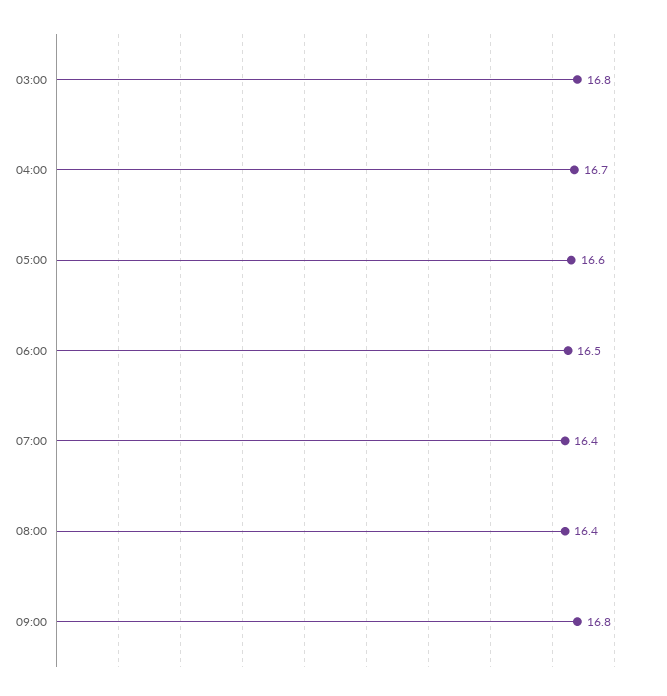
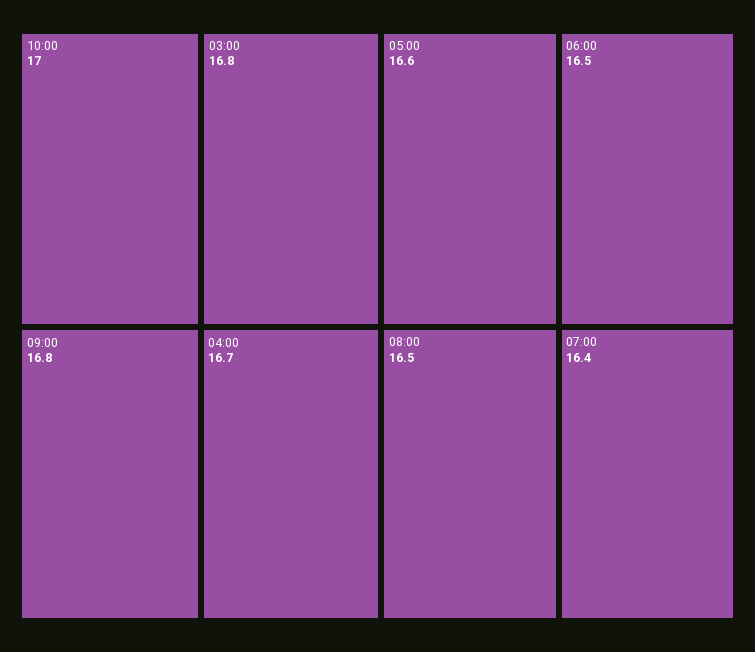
08:00: 16.4 -> 16.5
10:00: none -> 17

